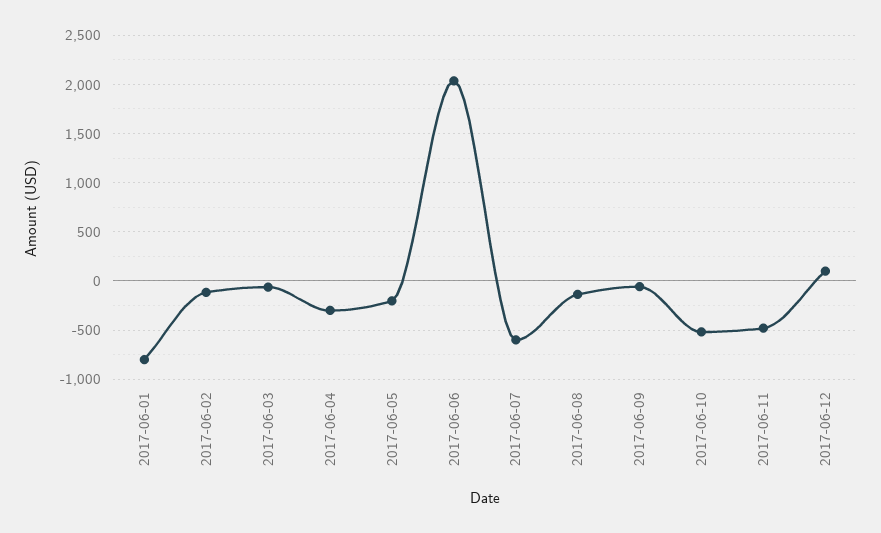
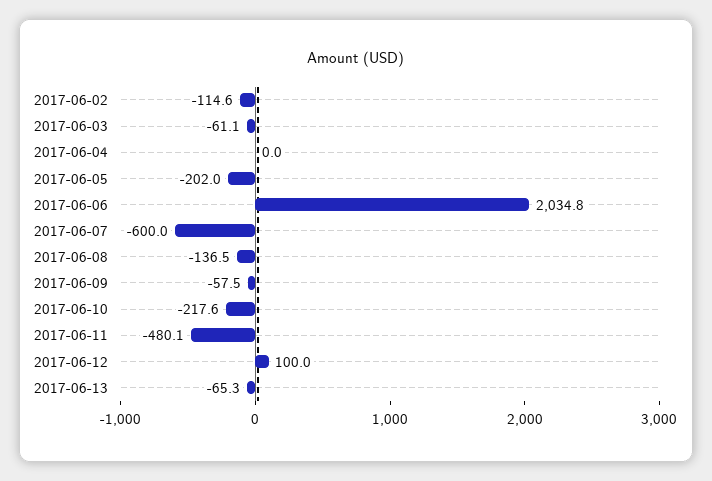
2017-06-01: -800 -> none
2017-06-04: -300 -> 0
2017-06-10: -500 -> -217.6
2017-06-13: none -> -65.3

